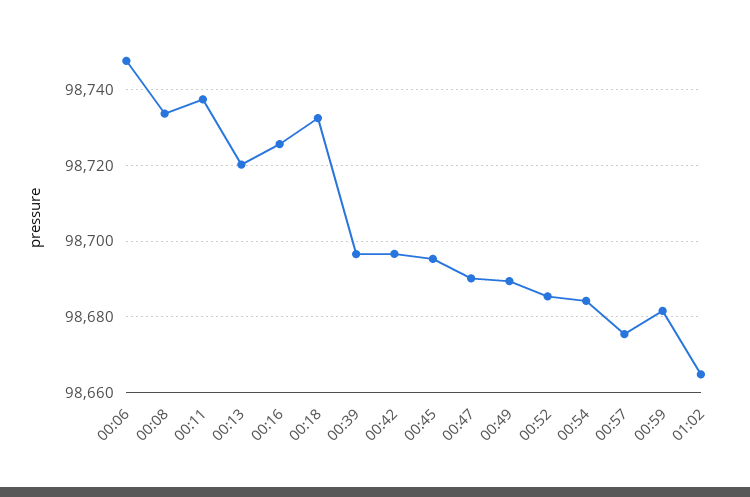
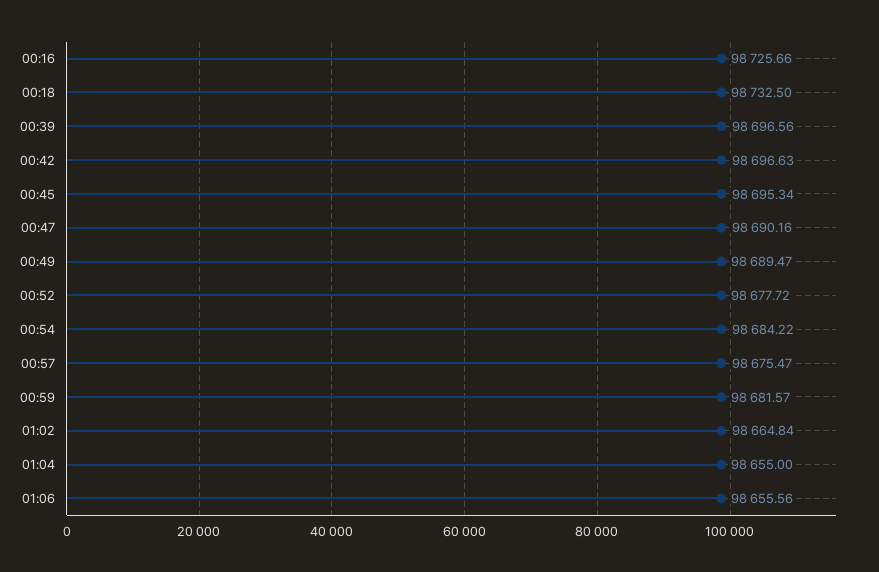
00:06: 98748 -> none
00:08: 98734 -> none
00:11: 98738 -> none
00:13: 98720 -> none
00:52: 98686 -> 98677.72
01:04: none -> 98655
01:06: none -> 98655.56

